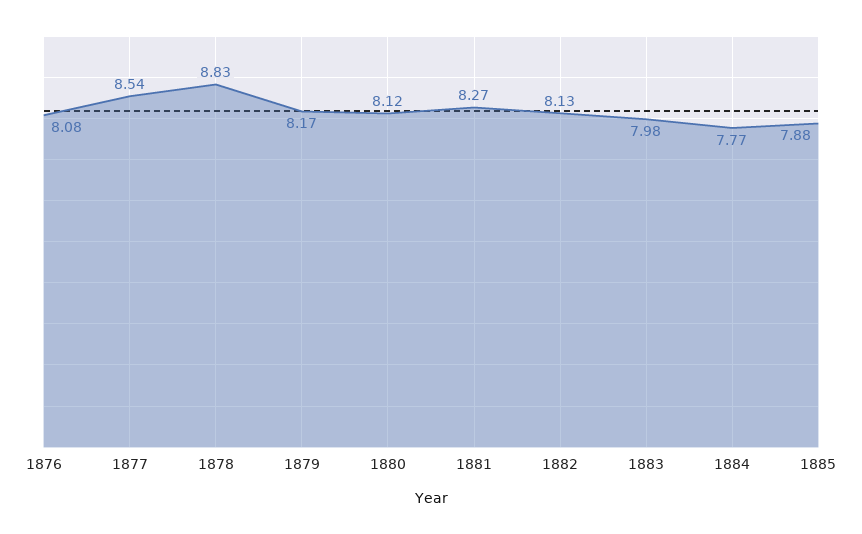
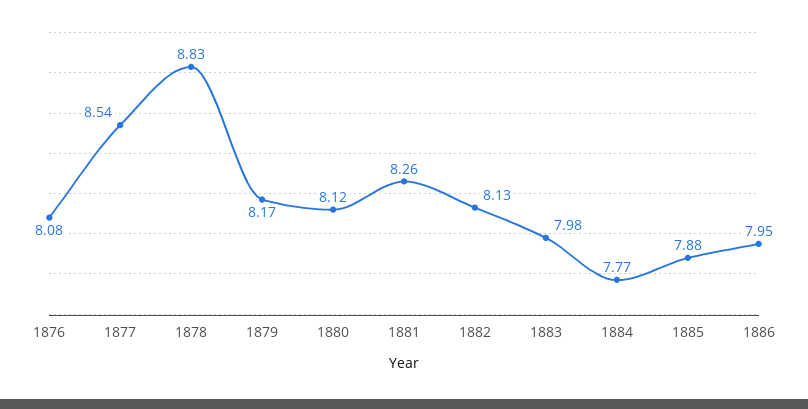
1881: 8.27 -> 8.26
1886: none -> 7.95

